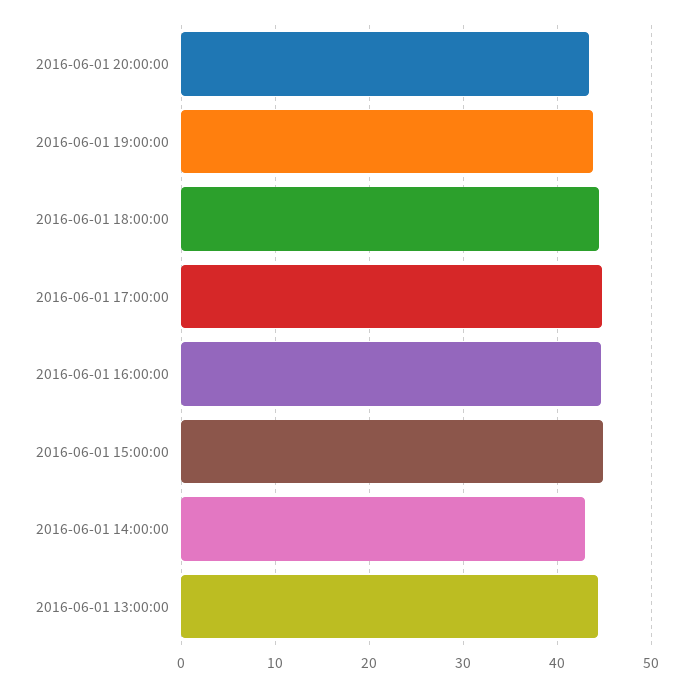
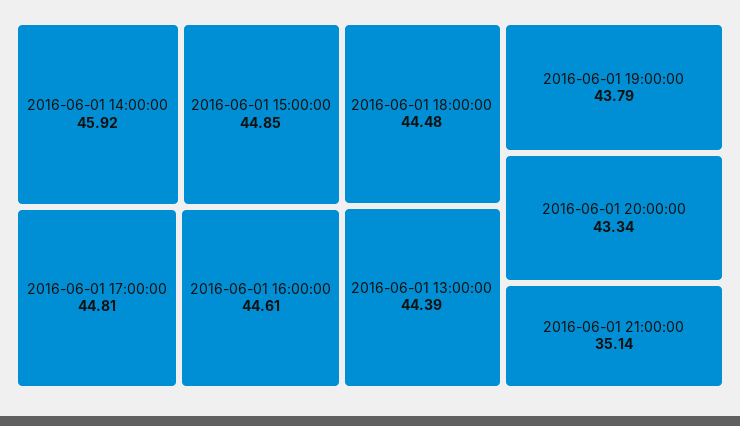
2016-06-01 14:00:00: 43 -> 45.92
2016-06-01 21:00:00: none -> 35.14

